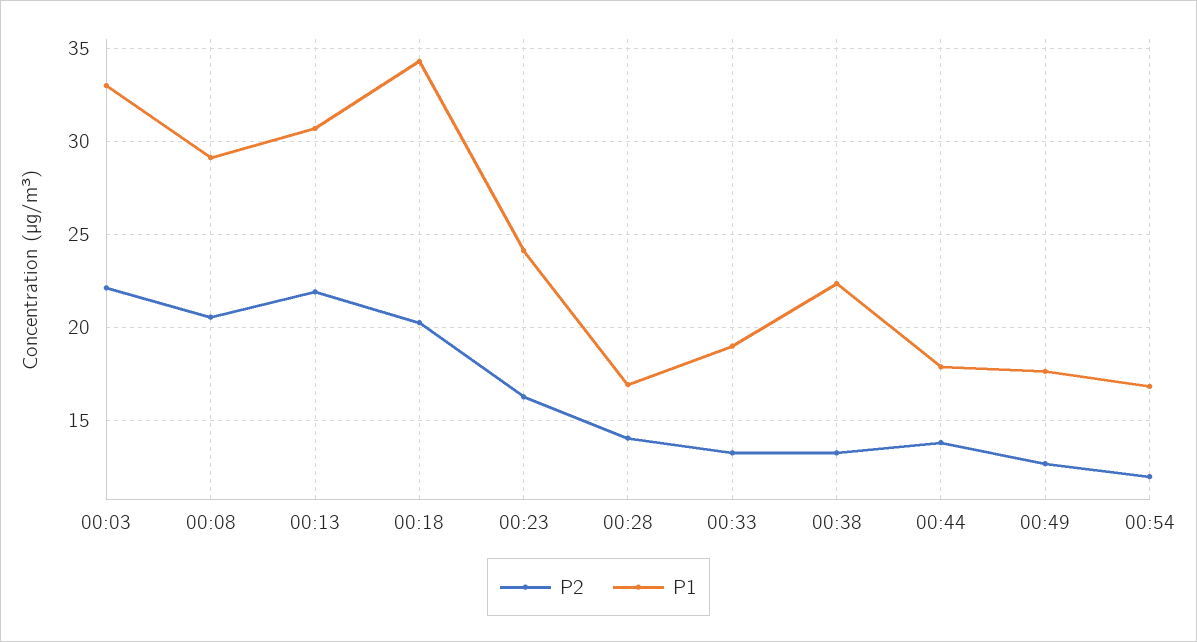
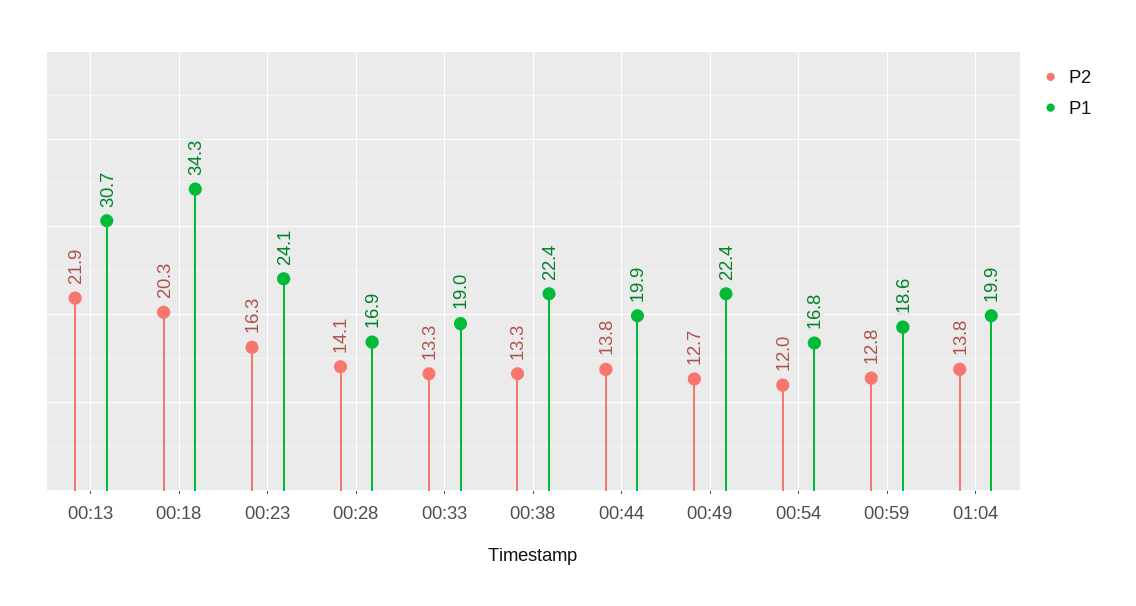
P2, 00:03: 22 -> none
P1, 00:03: 33 -> none
P2, 00:08: 20.5 -> none
P1, 00:08: 29 -> none
P1, 00:44: 18 -> 19.9
P1, 00:49: 17.5 -> 22.4
P2, 00:59: none -> 12.8
P1, 00:59: none -> 18.6
P2, 01:04: none -> 13.8
P1, 01:04: none -> 19.9

